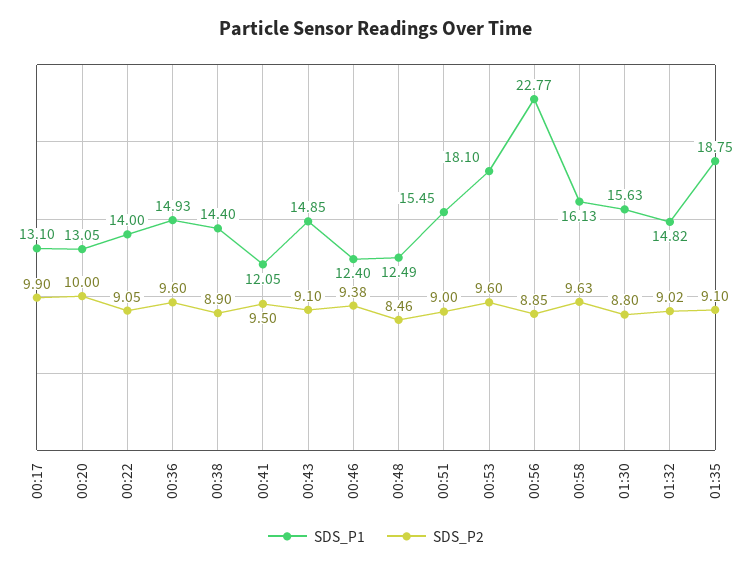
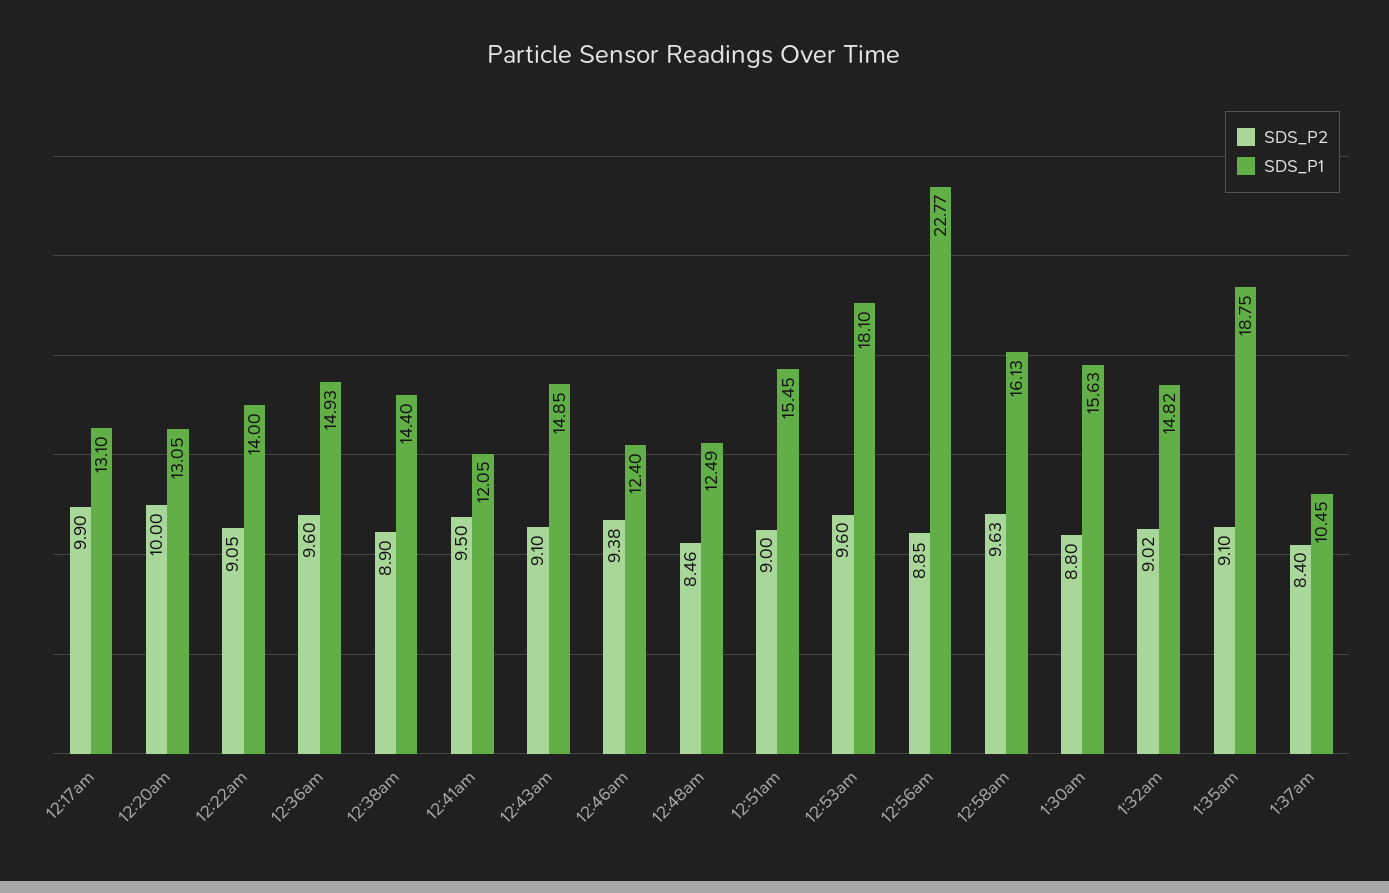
SDS_P2, 1:37am: none -> 8.4
SDS_P1, 1:37am: none -> 10.45

